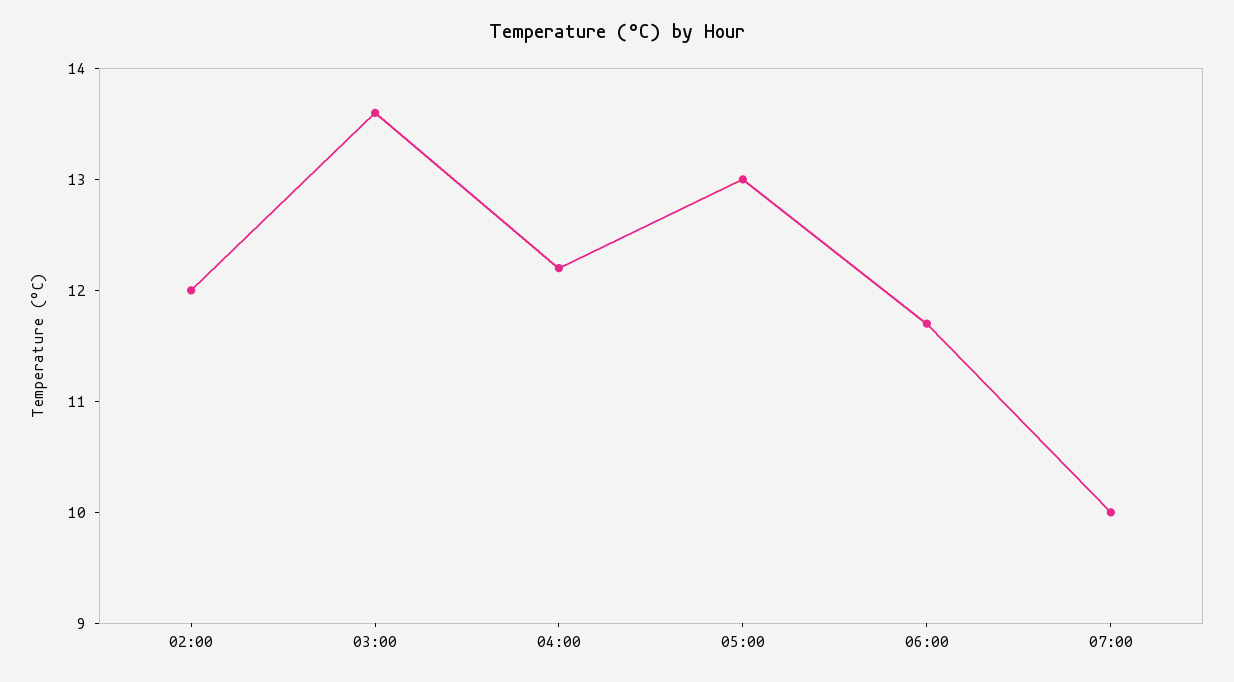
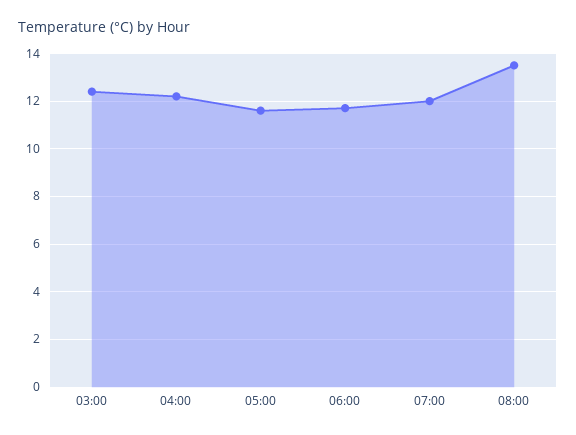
02:00: 12 -> none
03:00: 13.6 -> 12.5
05:00: 13 -> 11.5
07:00: 10 -> 12
08:00: none -> 13.5

